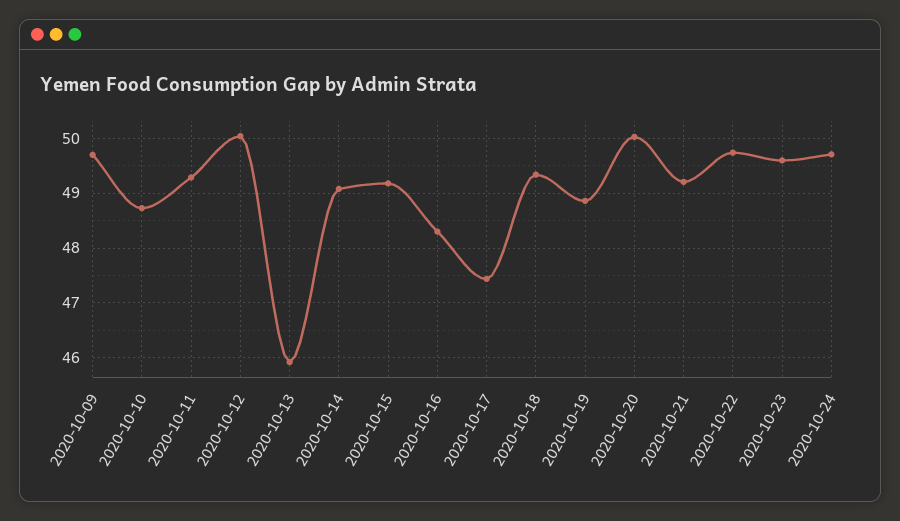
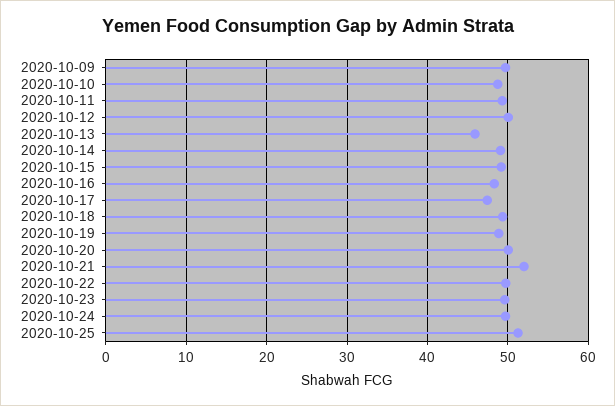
2020-10-21: 49.2 -> 52
2020-10-25: none -> 51

